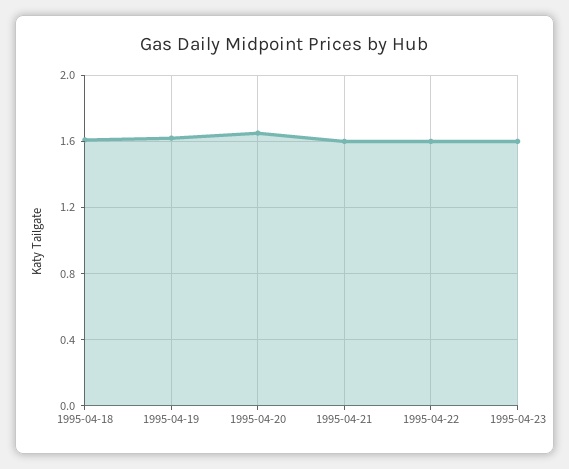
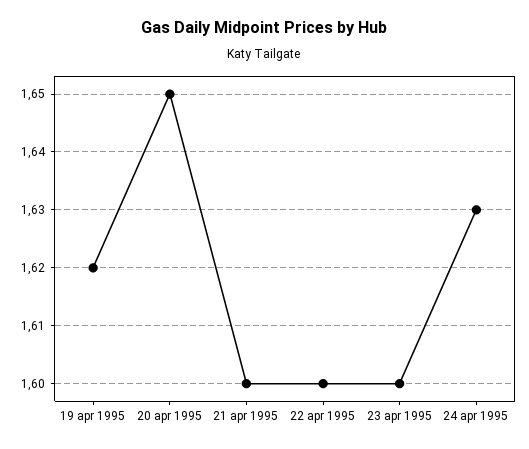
1995-04-18: 1.6 -> none
24 apr 1995: none -> 1.63

